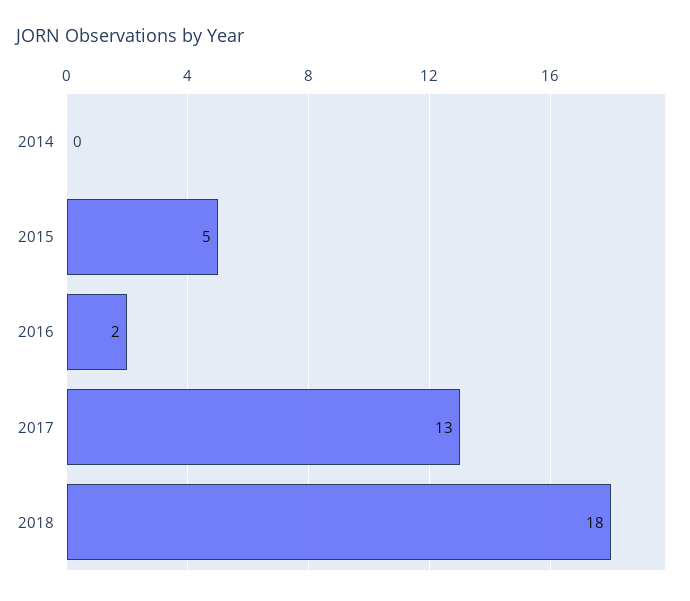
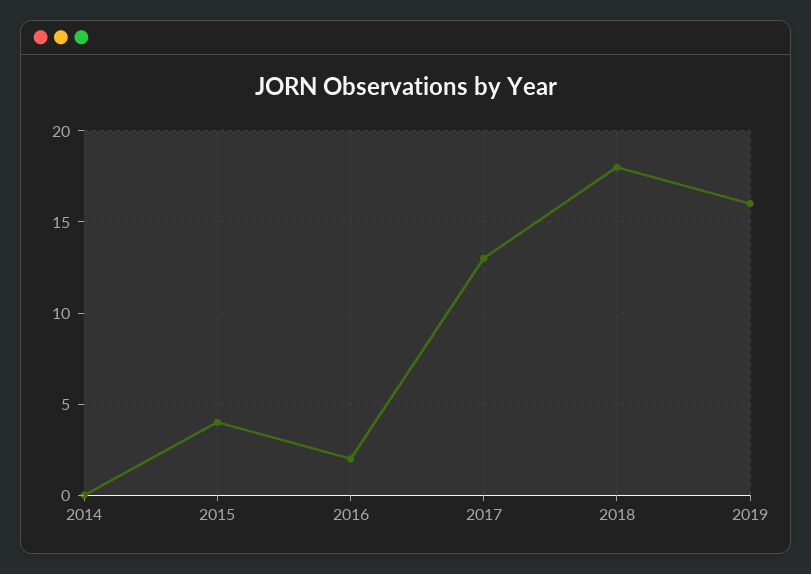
2015: 5 -> 4
2019: none -> 16

